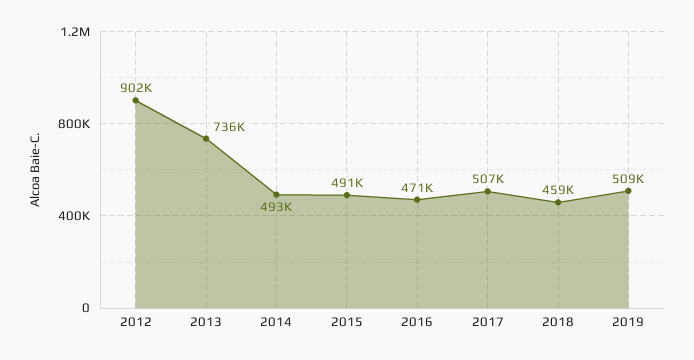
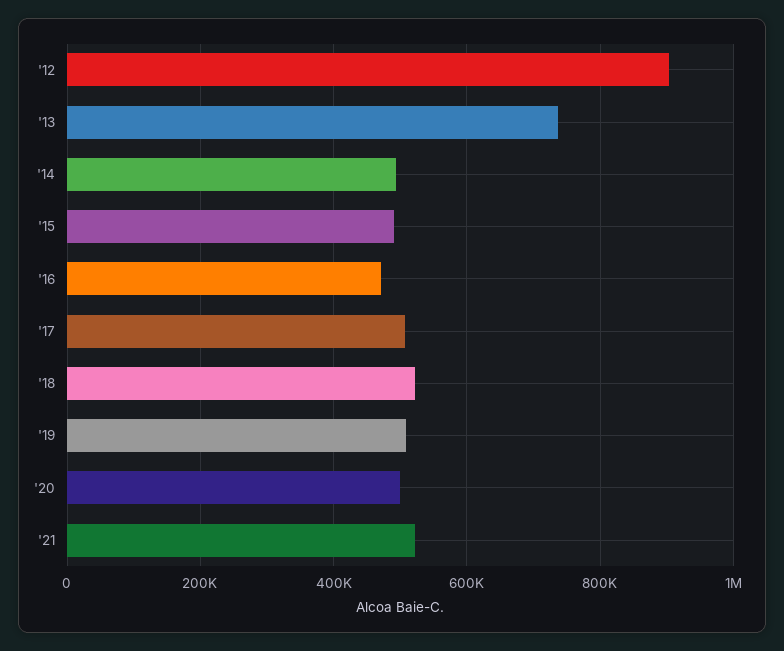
2018: 459000 -> 520000
'20: none -> 500000
'21: none -> 520000

